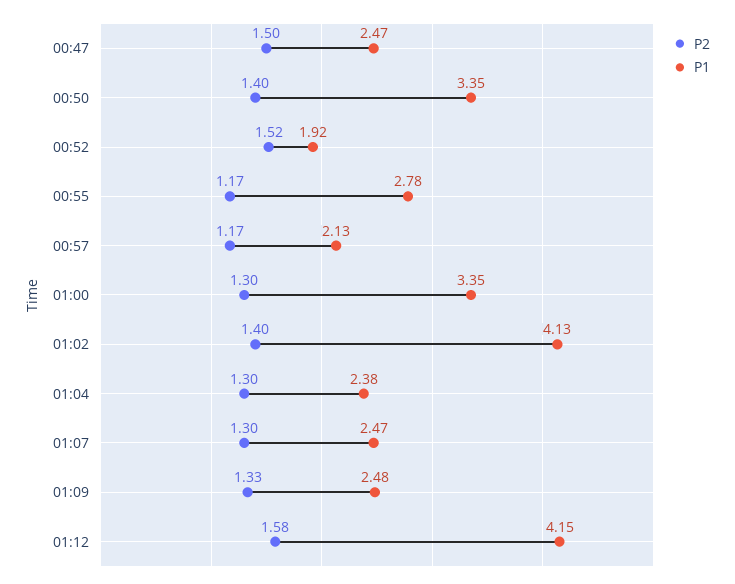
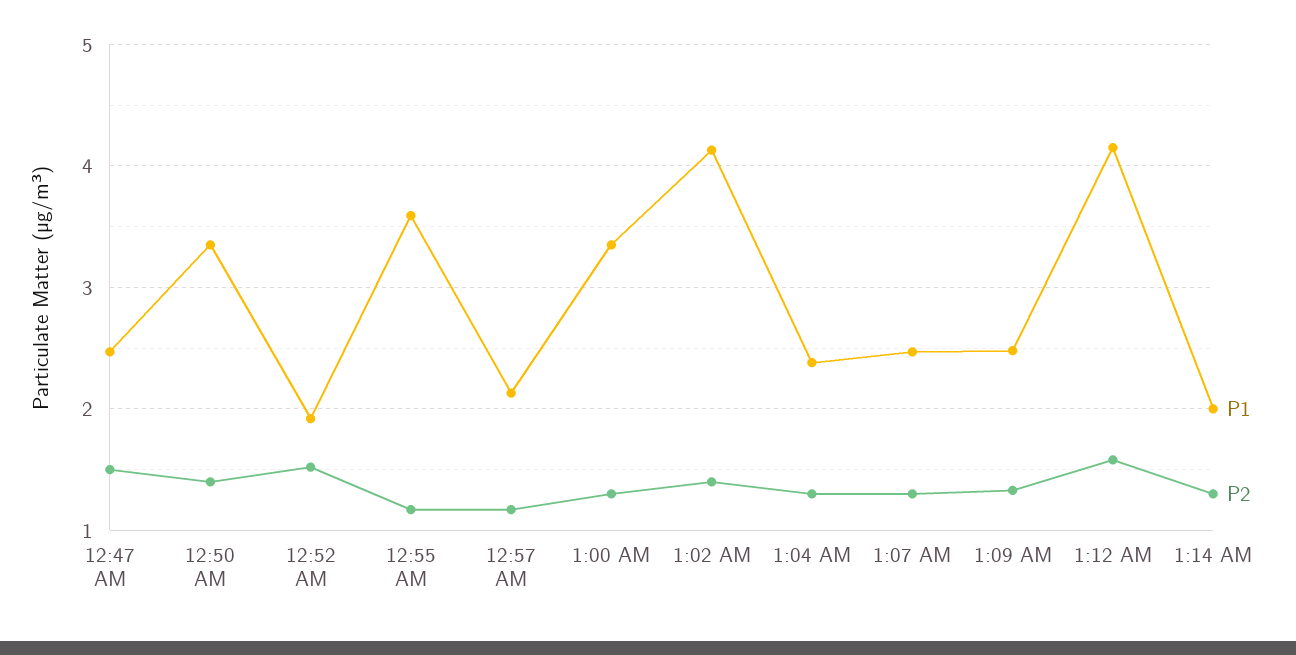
P1, 00:55: 2.78 -> 3.6
P1, 1:14 AM: none -> 2
P2, 1:14 AM: none -> 1.3

